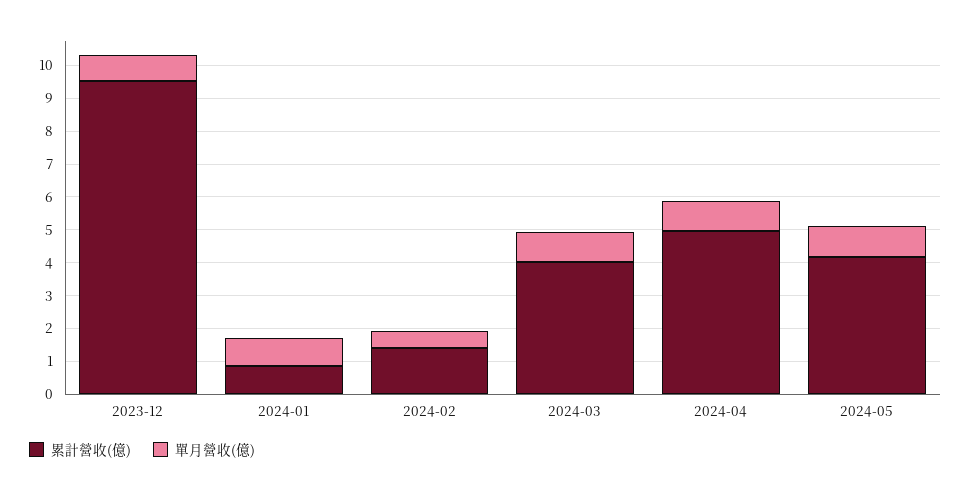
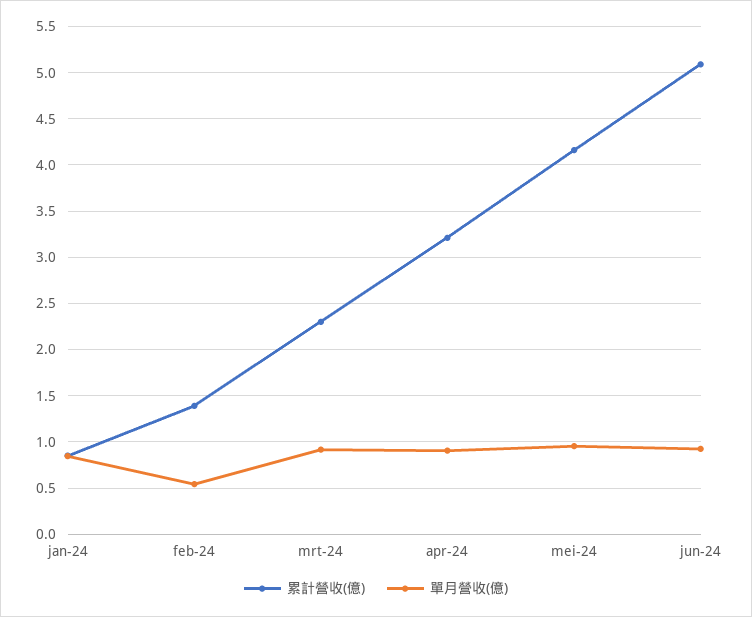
累計營收(億), 2023-12: 9.5 -> none
單月營收(億), 2023-12: 0.75 -> none
累計營收(億), 2024-03: 4 -> 2.3
累計營收(億), 2024-04: 5 -> 3.2
累計營收(億), jun-24: none -> 5.1
單月營收(億), jun-24: none -> 0.9

